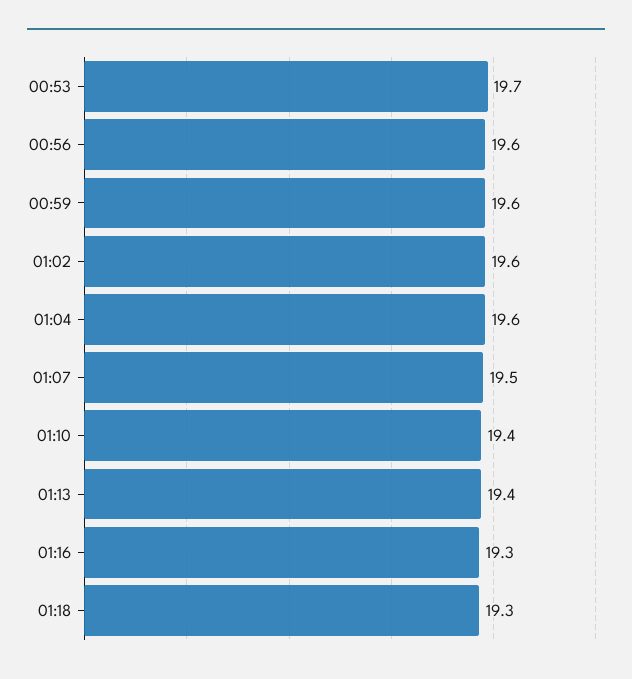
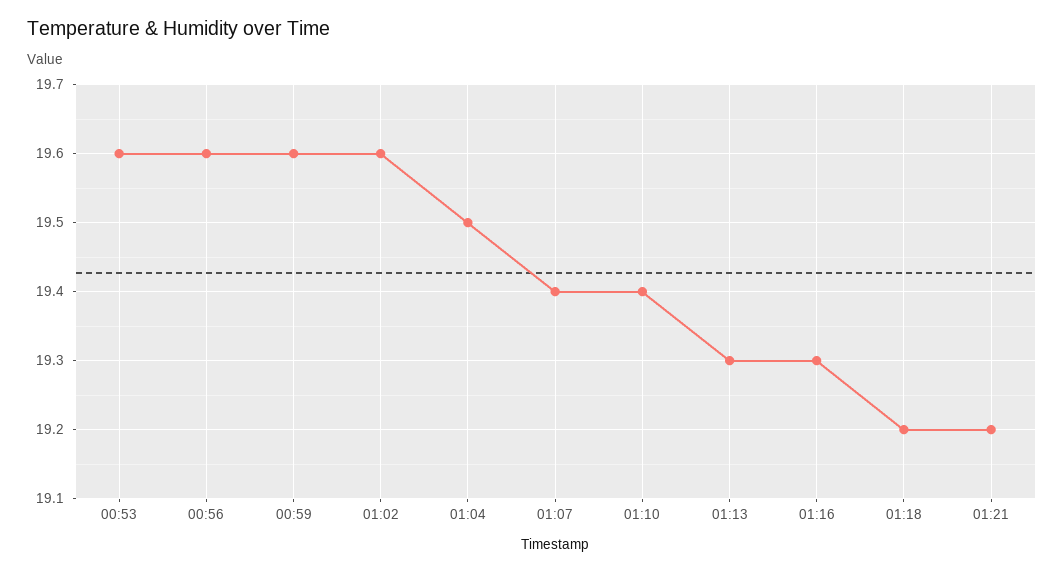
00:53: 19.7 -> 19.6
01:04: 19.6 -> 19.5
01:07: 19.5 -> 19.4
01:13: 19.4 -> 19.3
01:18: 19.3 -> 19.2
01:21: none -> 19.2

